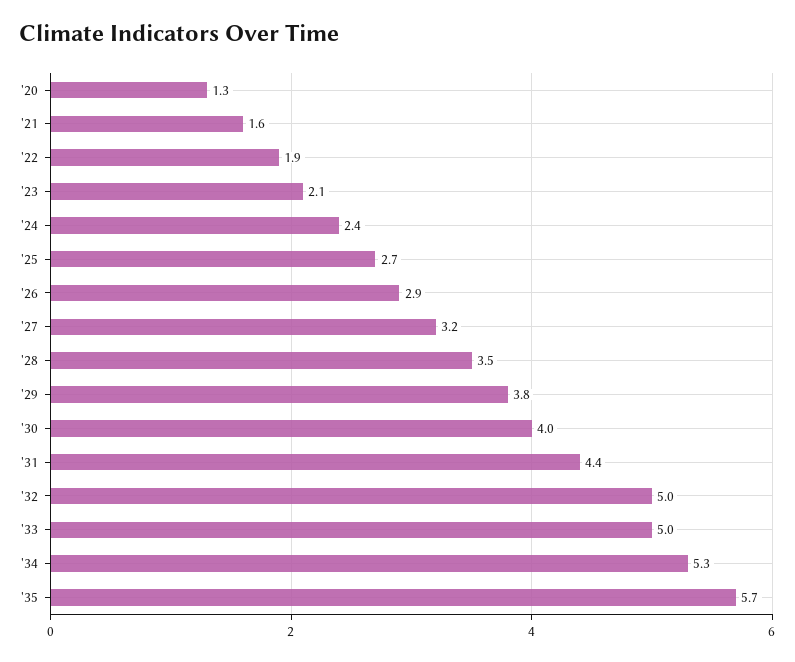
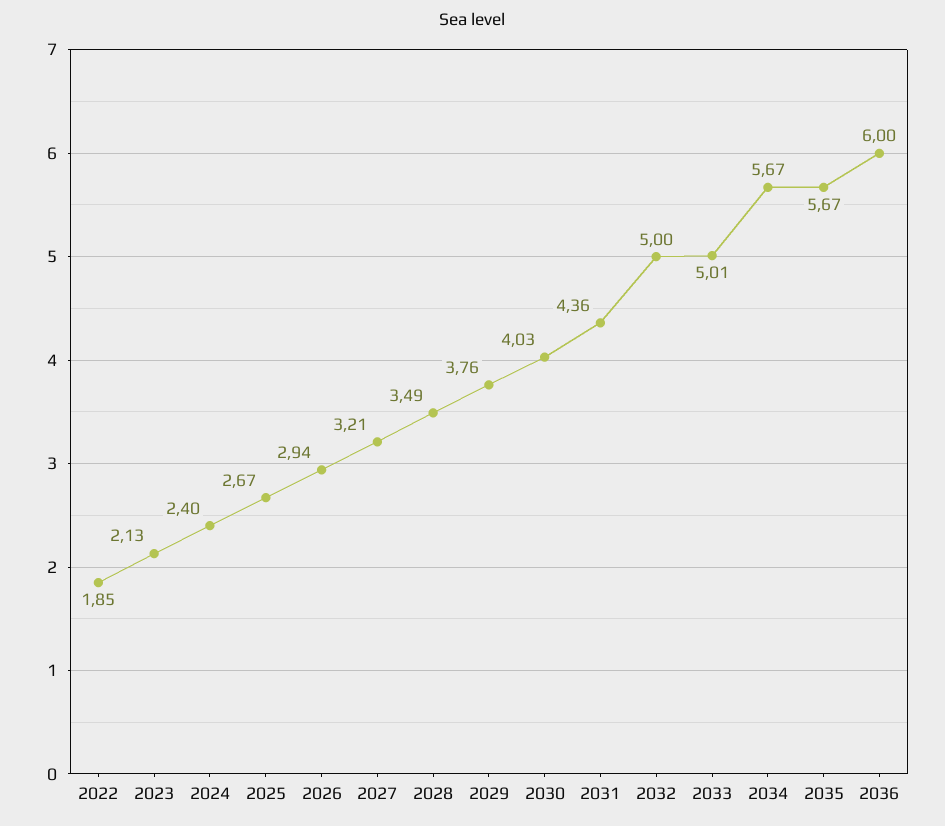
'20: 1.3 -> none
'21: 1.6 -> none
'34: 5.3 -> 5.67
2036: none -> 6

